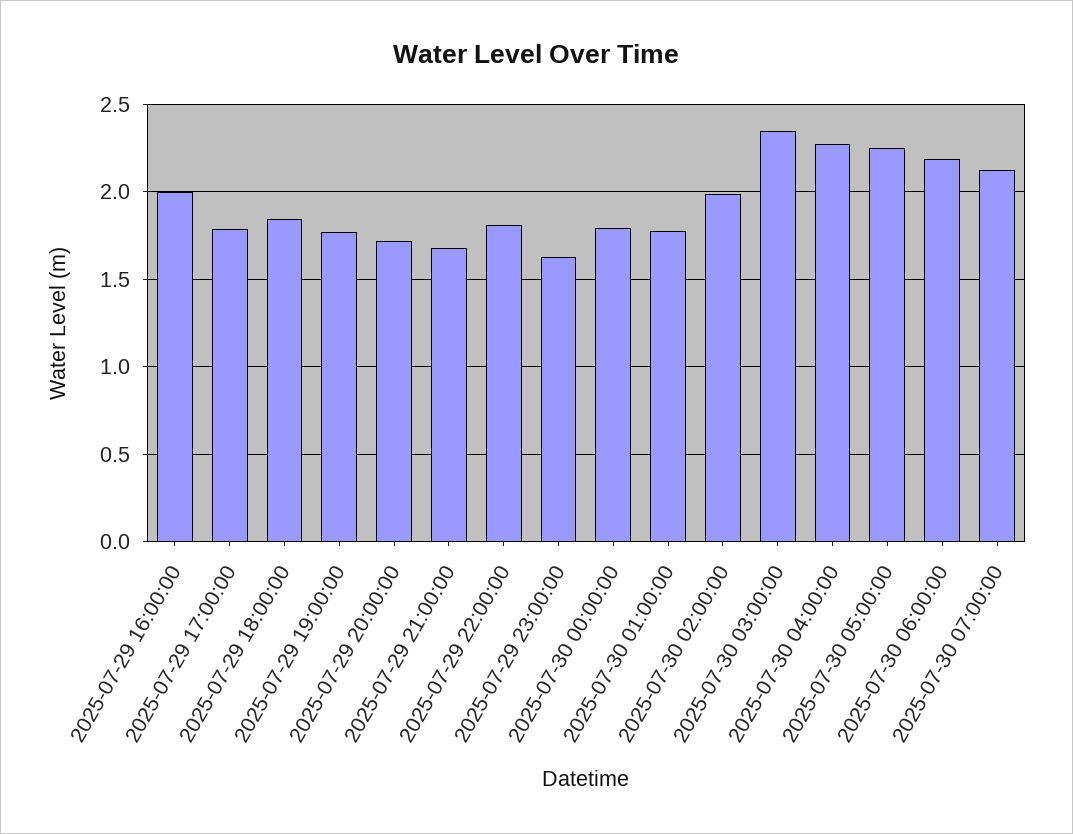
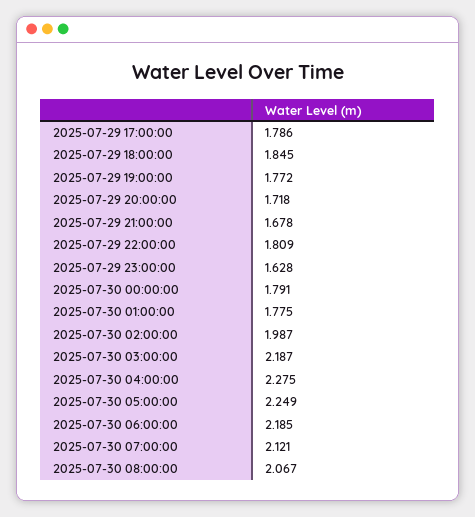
2025-07-29 16:00:00: 2 -> none
2025-07-30 03:00:00: 2.35 -> 2.187
2025-07-30 08:00:00: none -> 2.067

